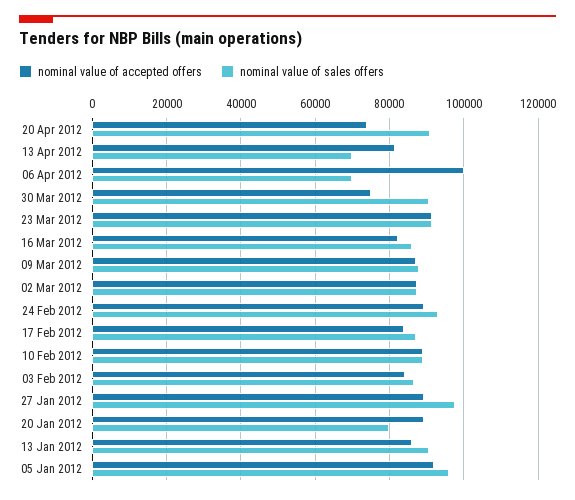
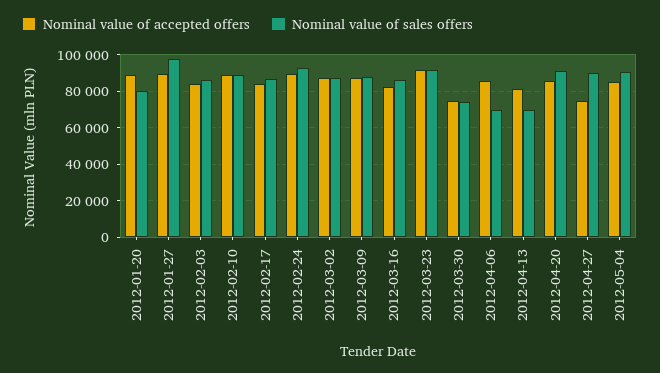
nominal value of accepted offers, 20 Apr 2012: 74000 -> 85000
nominal value of accepted offers, 06 Apr 2012: 100000 -> 85000
nominal value of sales offers, 30 Mar 2012: 90000 -> 75000
nominal value of accepted offers, 13 Jan 2012: 86000 -> none
nominal value of sales offers, 13 Jan 2012: 90000 -> none
nominal value of accepted offers, 05 Jan 2012: 92000 -> none
nominal value of sales offers, 05 Jan 2012: 96000 -> none
nominal value of accepted offers, 2012-04-27: none -> 75000
nominal value of sales offers, 2012-04-27: none -> 90000
nominal value of accepted offers, 2012-05-04: none -> 85000
nominal value of sales offers, 2012-05-04: none -> 90000

